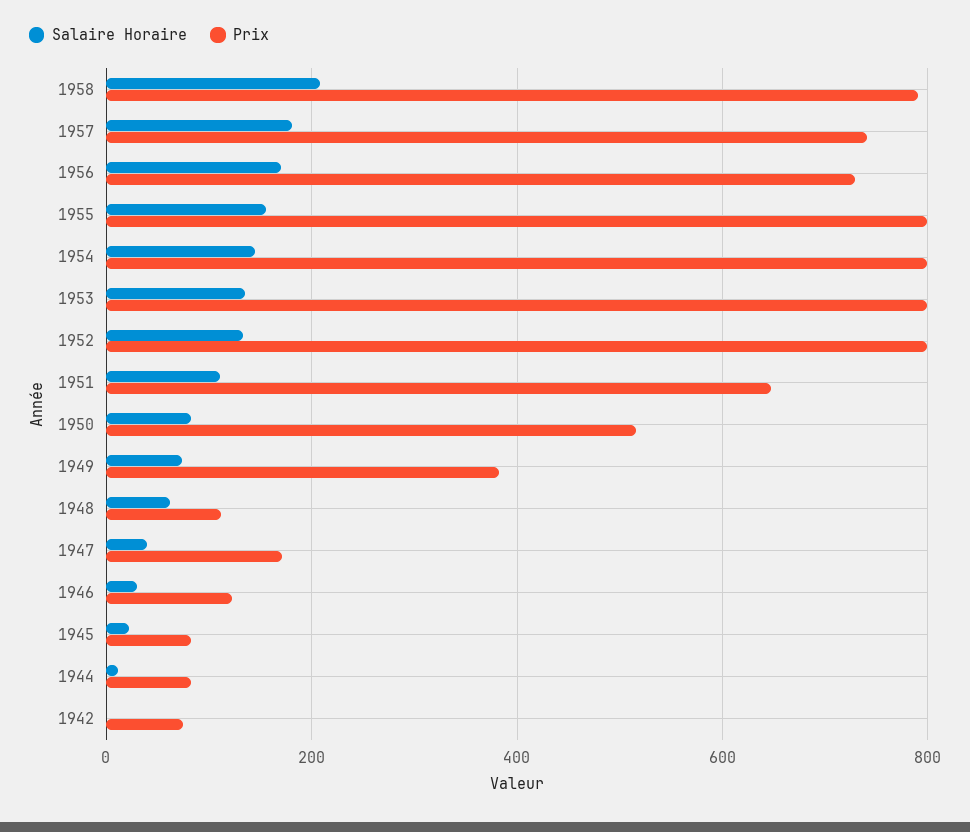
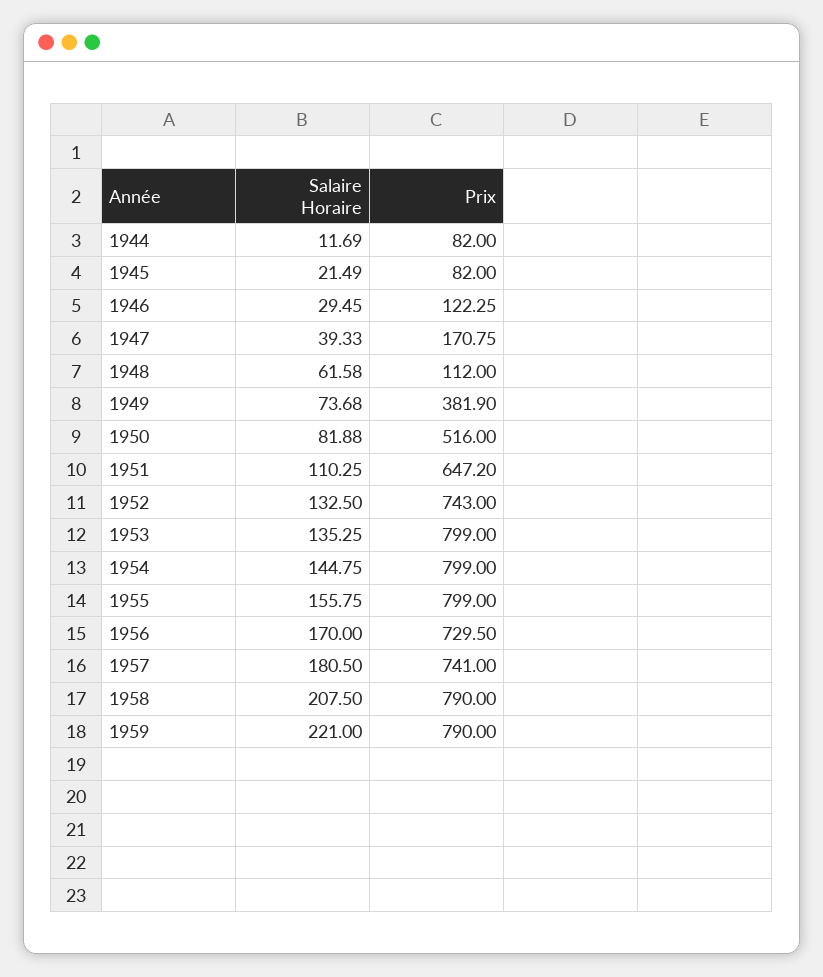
Prix, 1952: 800 -> 743
Salaire Horaire, 1942: 0 -> none
Prix, 1942: 80 -> none
Salaire Horaire, 1959: none -> 221
Prix, 1959: none -> 790

